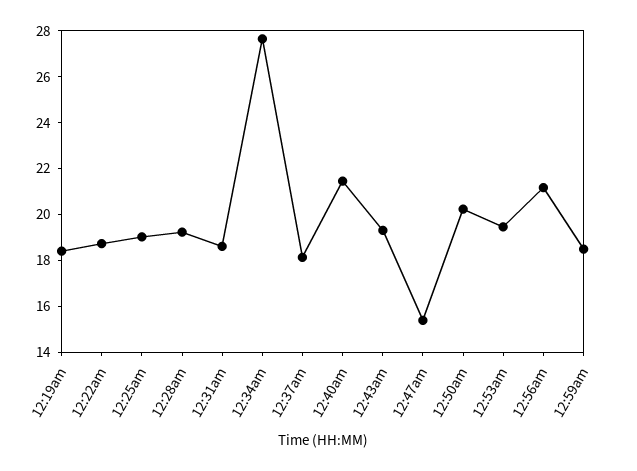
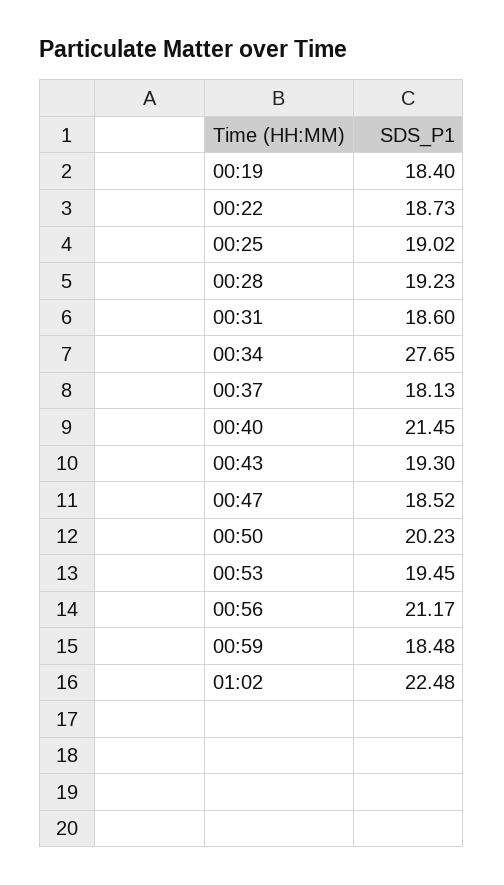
12:47am: 15.5 -> 18.52
01:02: none -> 22.48

